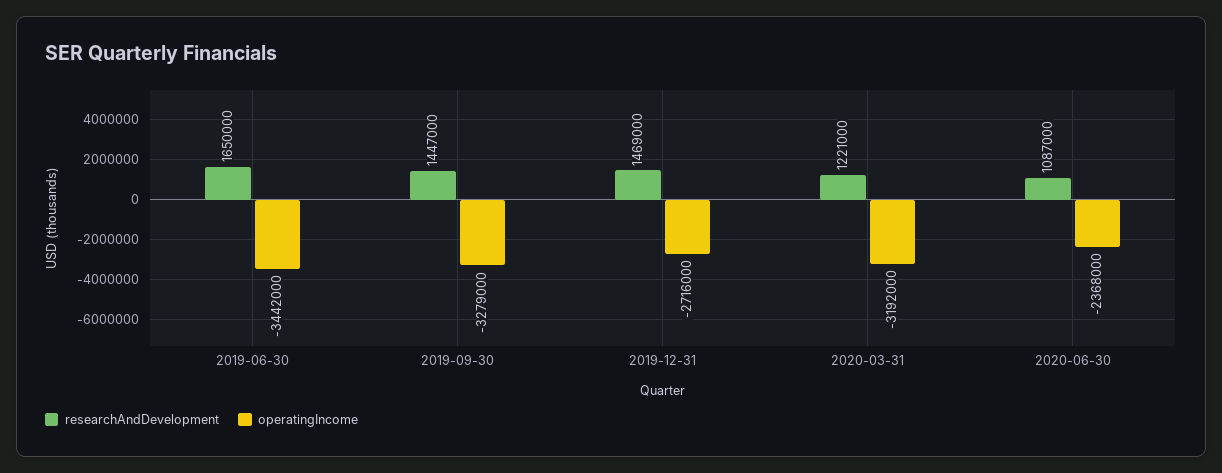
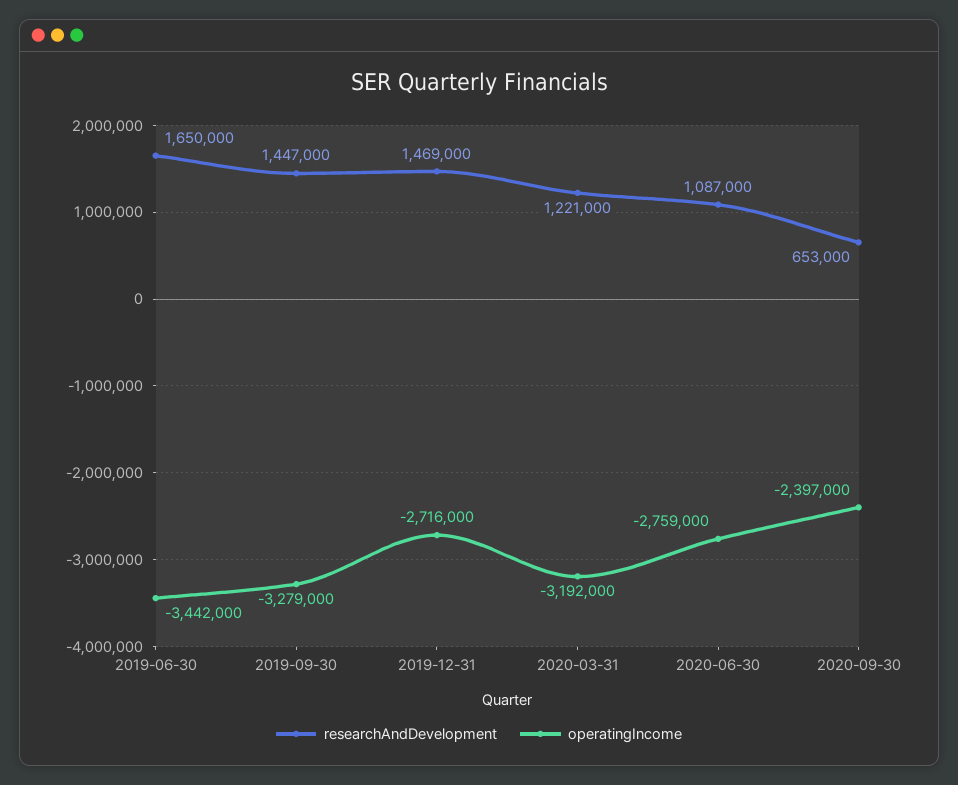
operatingIncome, 2020-06-30: -2368000 -> -2759000
researchAndDevelopment, 2020-09-30: none -> 653000
operatingIncome, 2020-09-30: none -> -2397000

